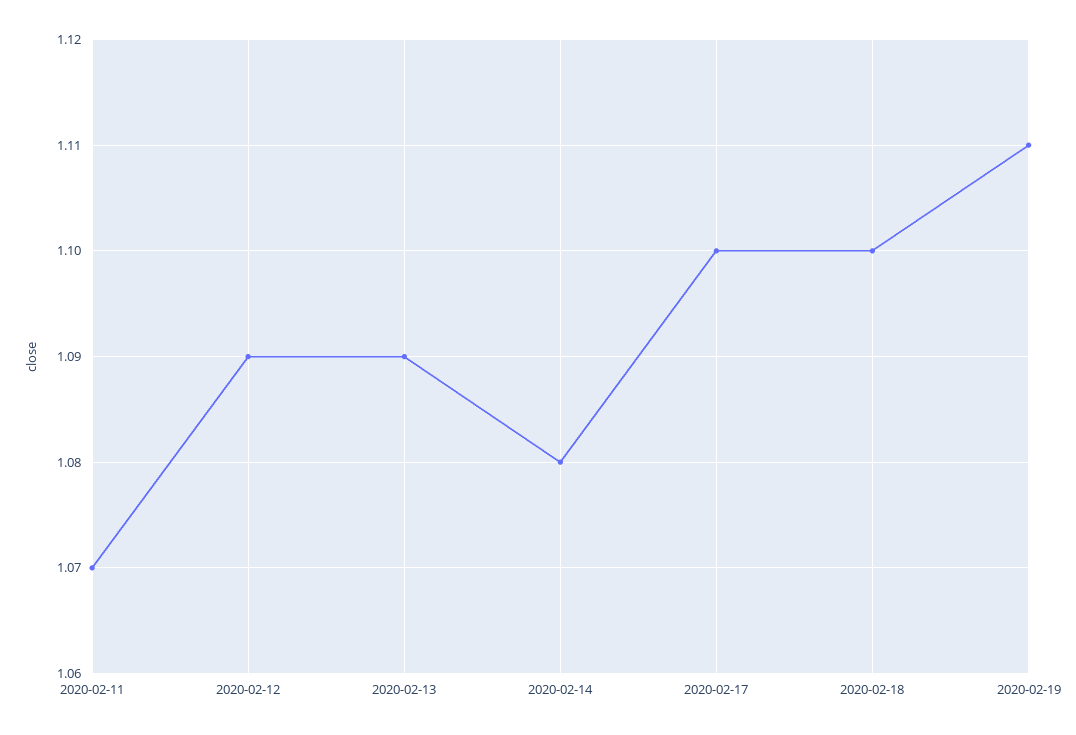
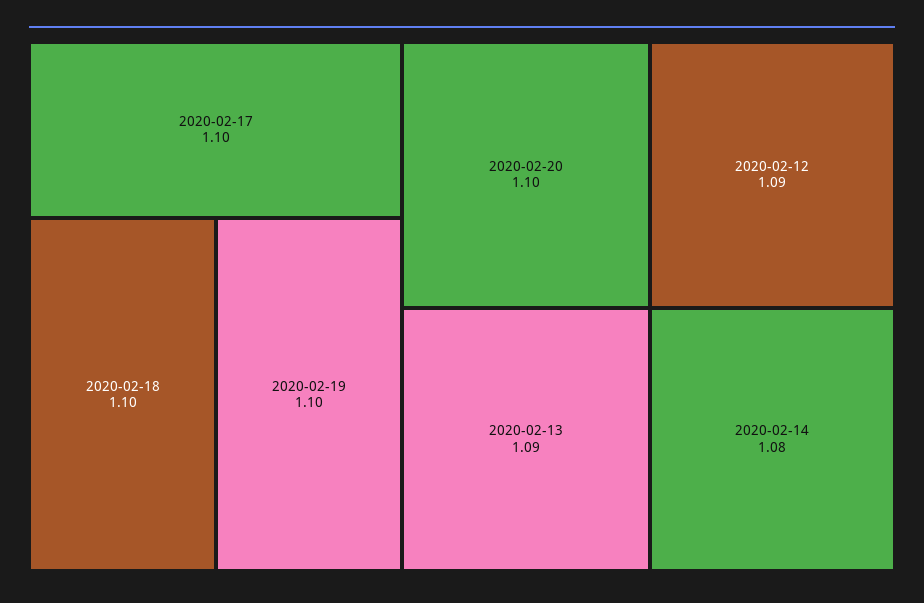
2020-02-11: 1.07 -> none
2020-02-19: 1.11 -> 1.1
2020-02-20: none -> 1.1

